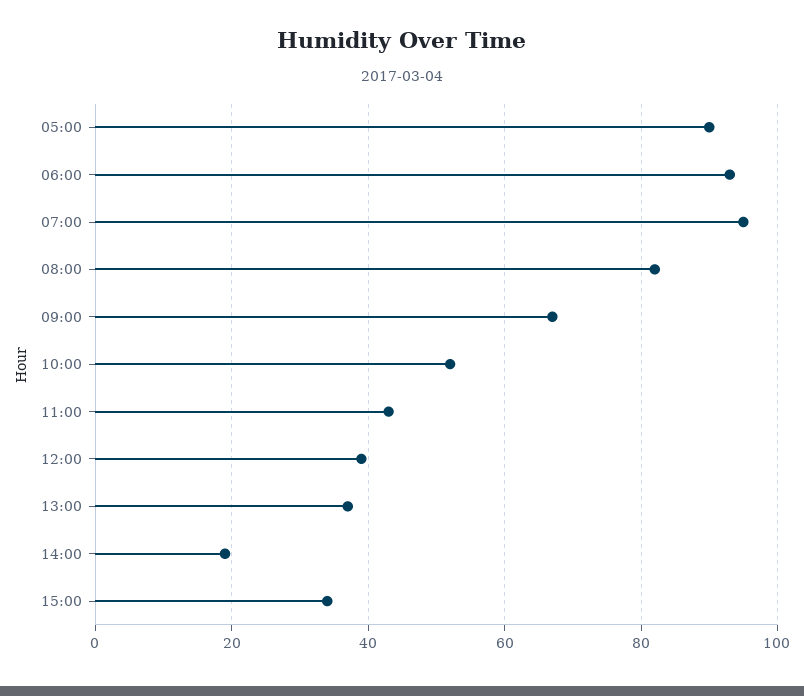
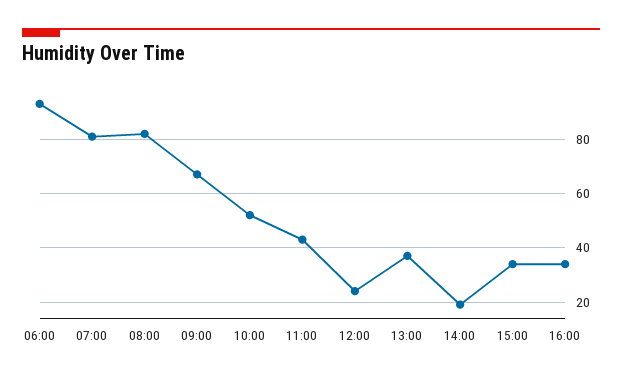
05:00: 90 -> none
07:00: 95 -> 80
12:00: 40 -> 25
16:00: none -> 35

